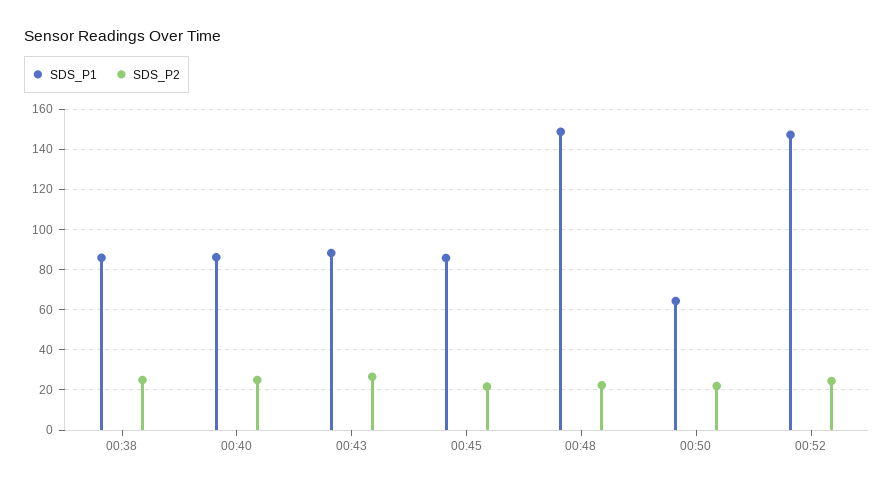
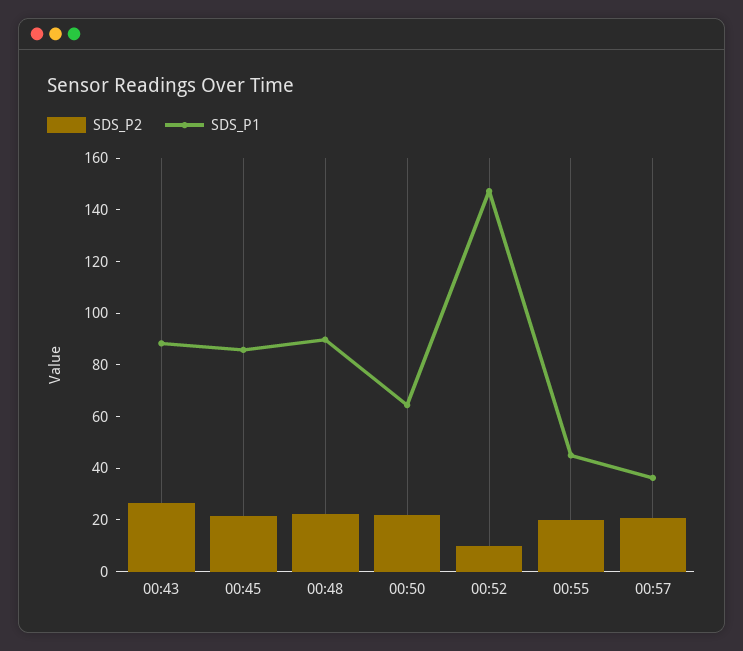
SDS_P1, 00:38: 85 -> none
SDS_P2, 00:38: 25 -> none
SDS_P1, 00:40: 85 -> none
SDS_P2, 00:40: 25 -> none
SDS_P1, 00:48: 150 -> 90
SDS_P2, 00:52: 25 -> 10
SDS_P2, 00:55: none -> 20
SDS_P1, 00:55: none -> 45
SDS_P2, 00:57: none -> 20
SDS_P1, 00:57: none -> 35

